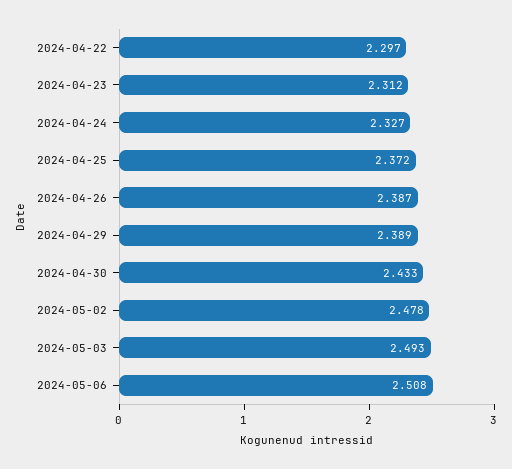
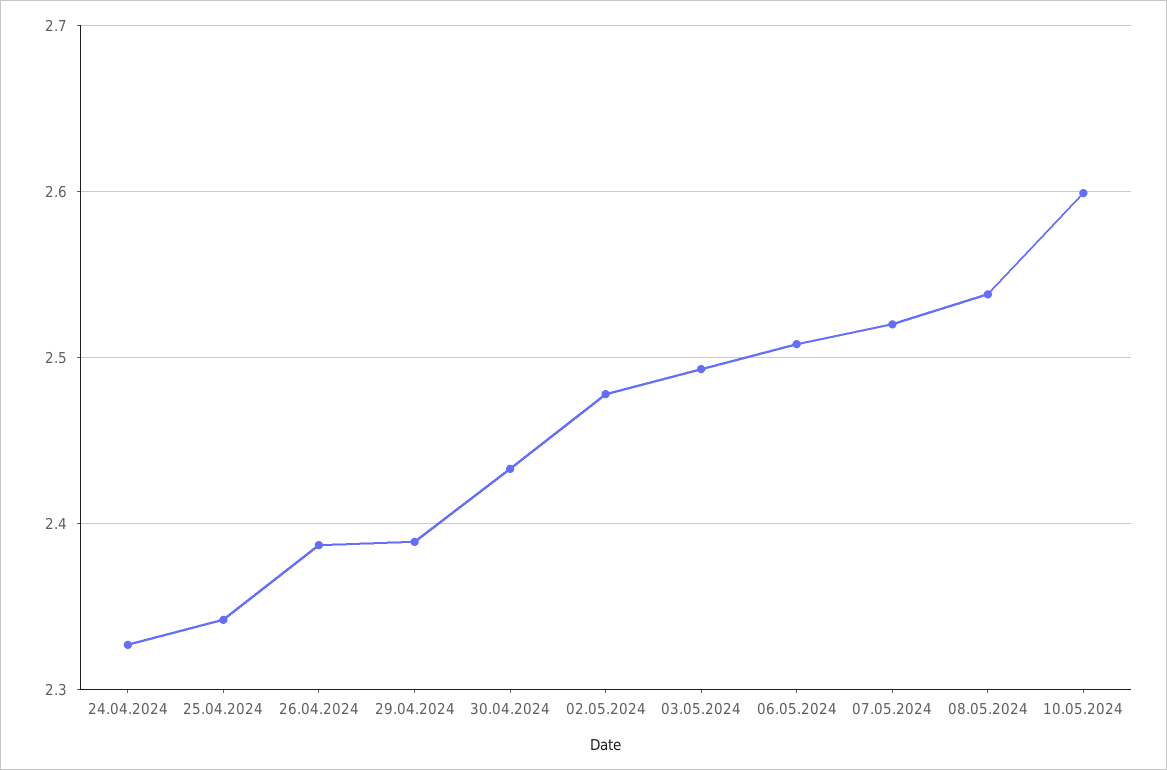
2024-04-22: 2.297 -> none
2024-04-23: 2.312 -> none
2024-04-25: 2.372 -> 2.34
07.05.2024: none -> 2.52
08.05.2024: none -> 2.54
10.05.2024: none -> 2.6

